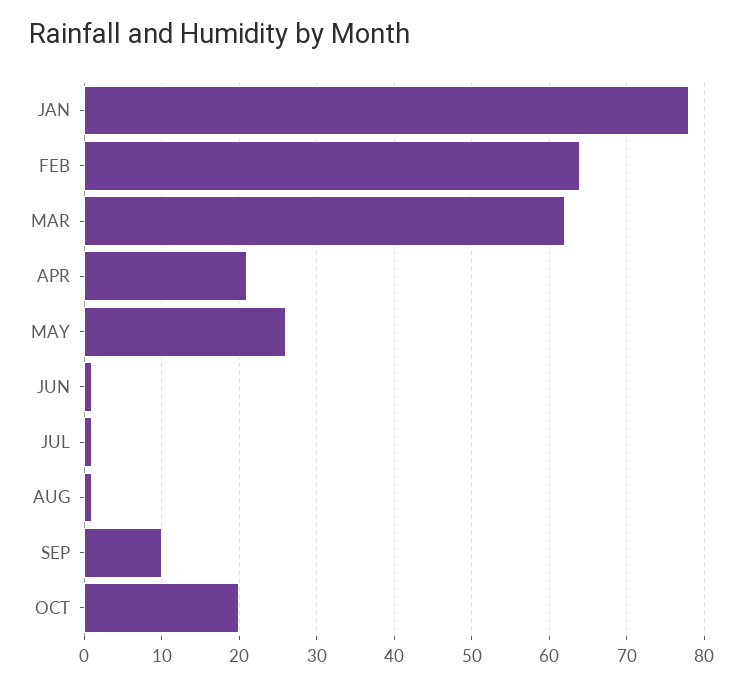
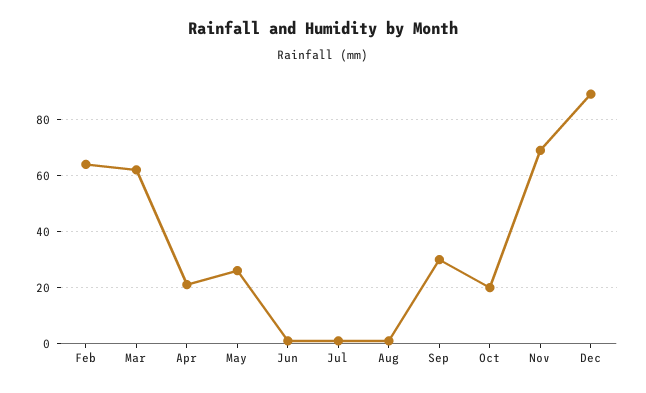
JAN: 78 -> none
SEP: 10 -> 30
Nov: none -> 70
Dec: none -> 90

